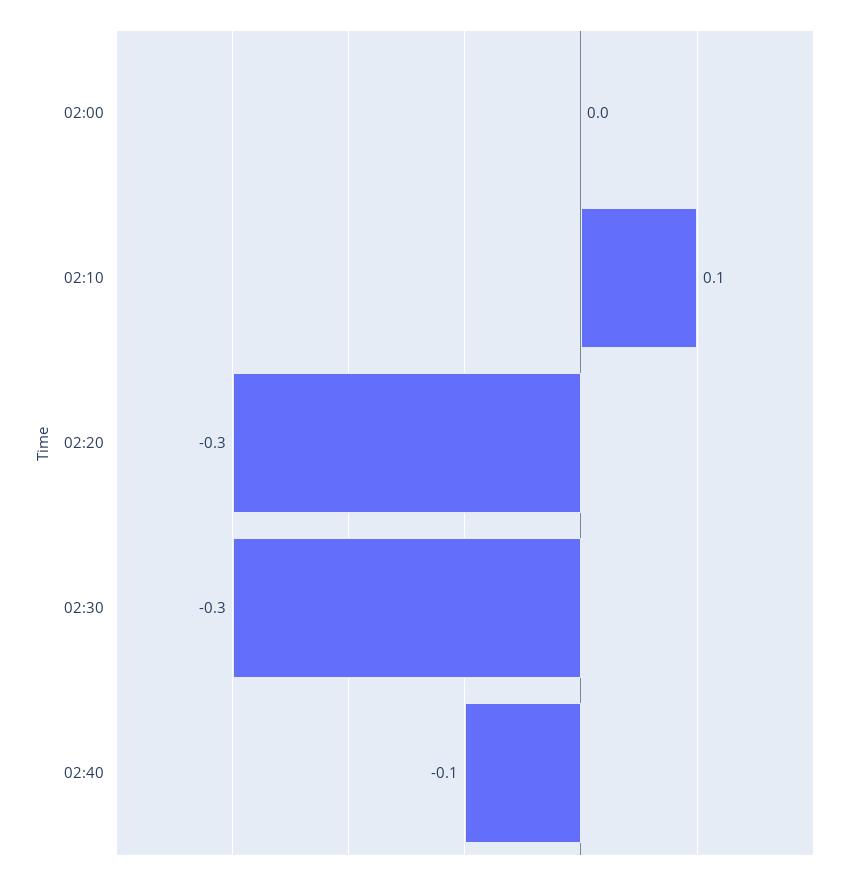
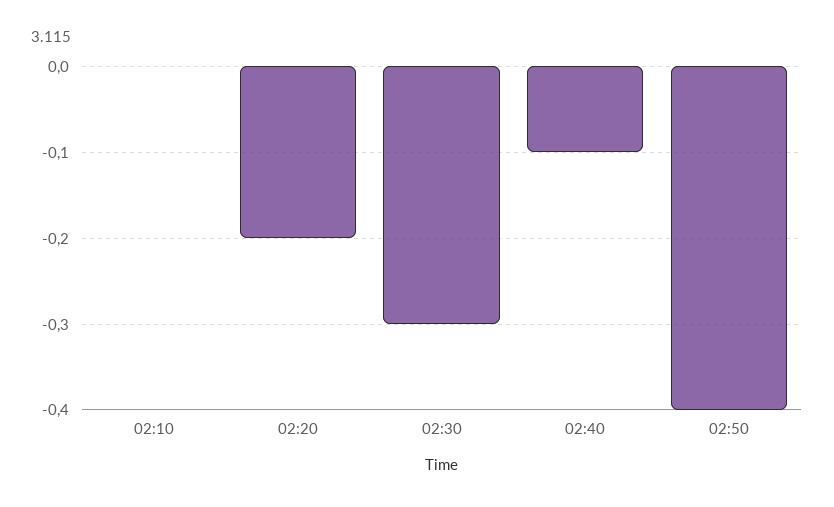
02:00: 0 -> none
02:10: 0.1 -> 0
02:20: -0.3 -> -0.2
02:50: none -> -0.4

